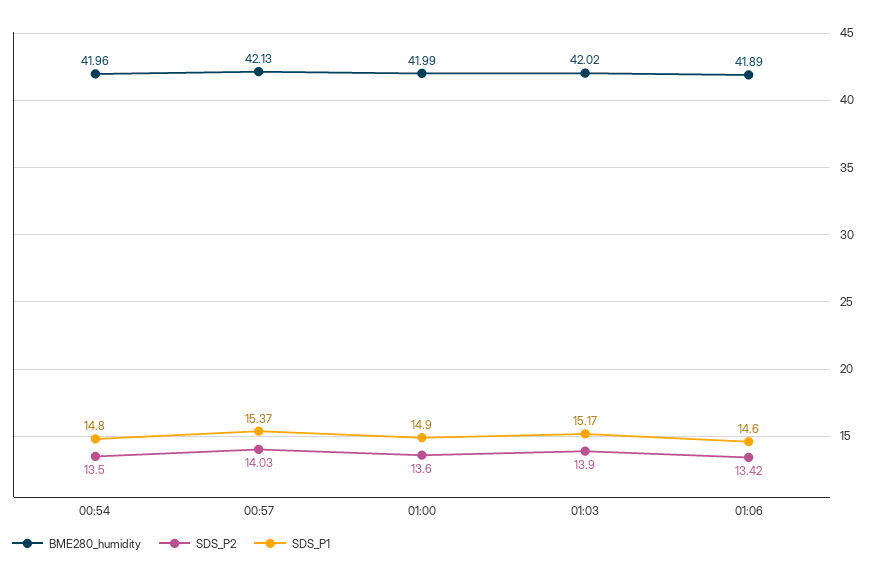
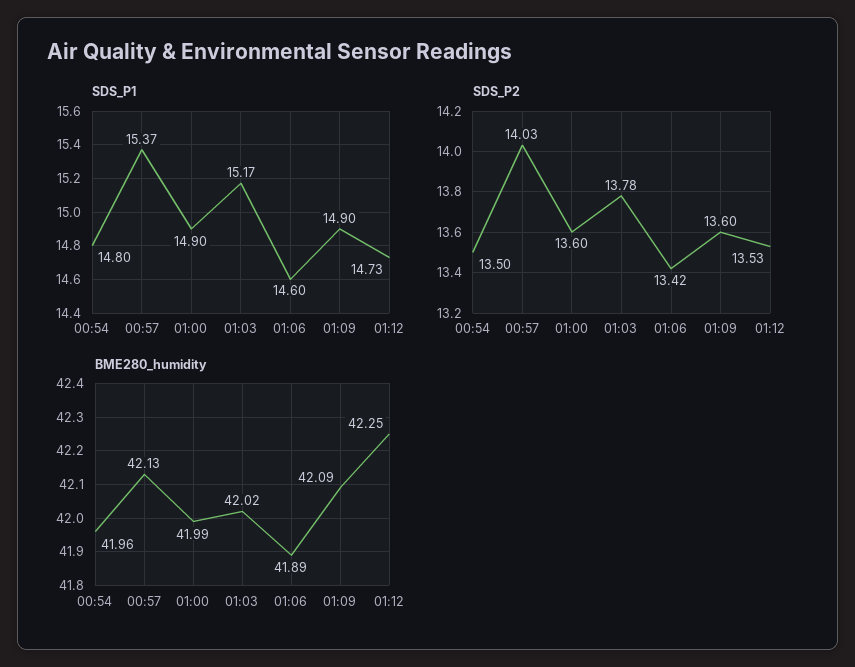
SDS_P2, 01:03: 13.9 -> 13.78
SDS_P1, 01:09: none -> 14.9
SDS_P1, 01:12: none -> 14.73
SDS_P2, 01:09: none -> 13.6
SDS_P2, 01:12: none -> 13.53
BME280_humidity, 01:09: none -> 42.09
BME280_humidity, 01:12: none -> 42.25

